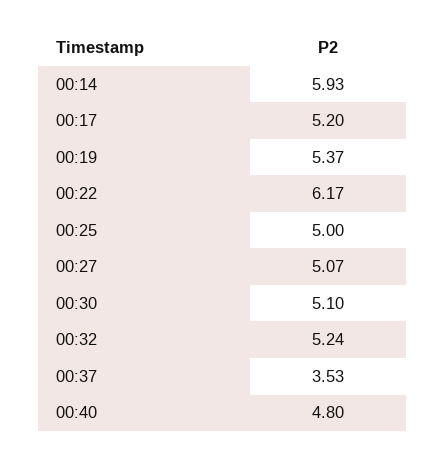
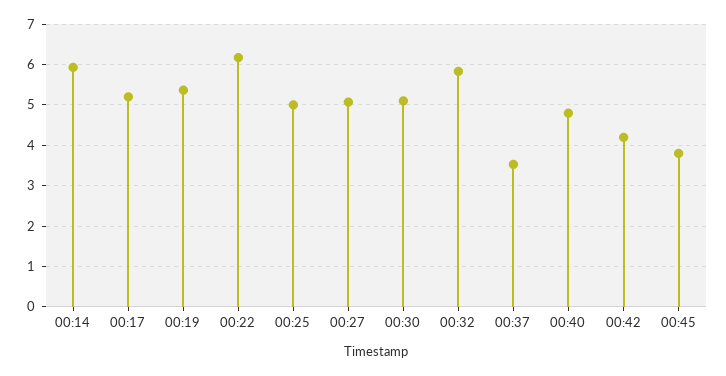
00:32: 5.24 -> 5.8
00:42: none -> 4.2
00:45: none -> 3.8

